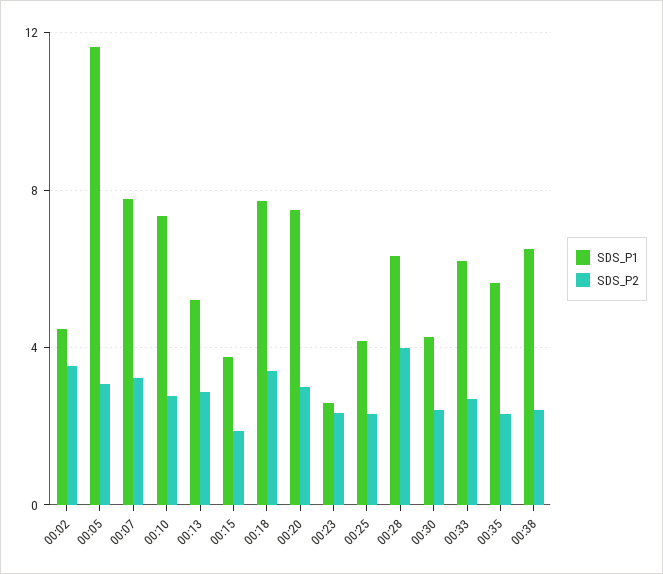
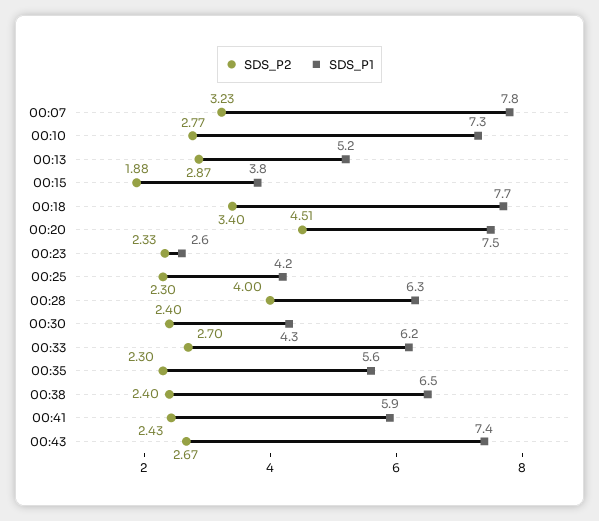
SDS_P1, 00:02: 4.5 -> none
SDS_P2, 00:02: 3.5 -> none
SDS_P1, 00:05: 11.5 -> none
SDS_P2, 00:05: 3 -> none
SDS_P2, 00:20: 3 -> 4.51
SDS_P2, 00:41: none -> 2.43
SDS_P1, 00:41: none -> 5.9
SDS_P2, 00:43: none -> 2.67
SDS_P1, 00:43: none -> 7.4

